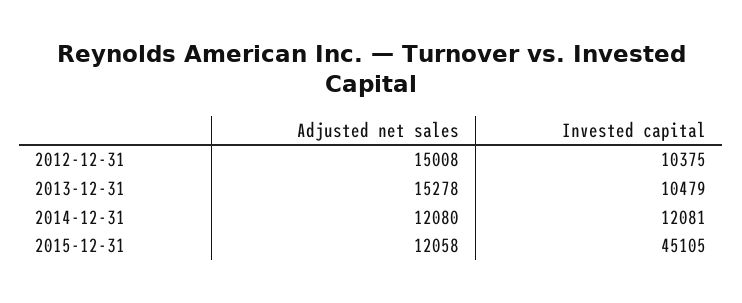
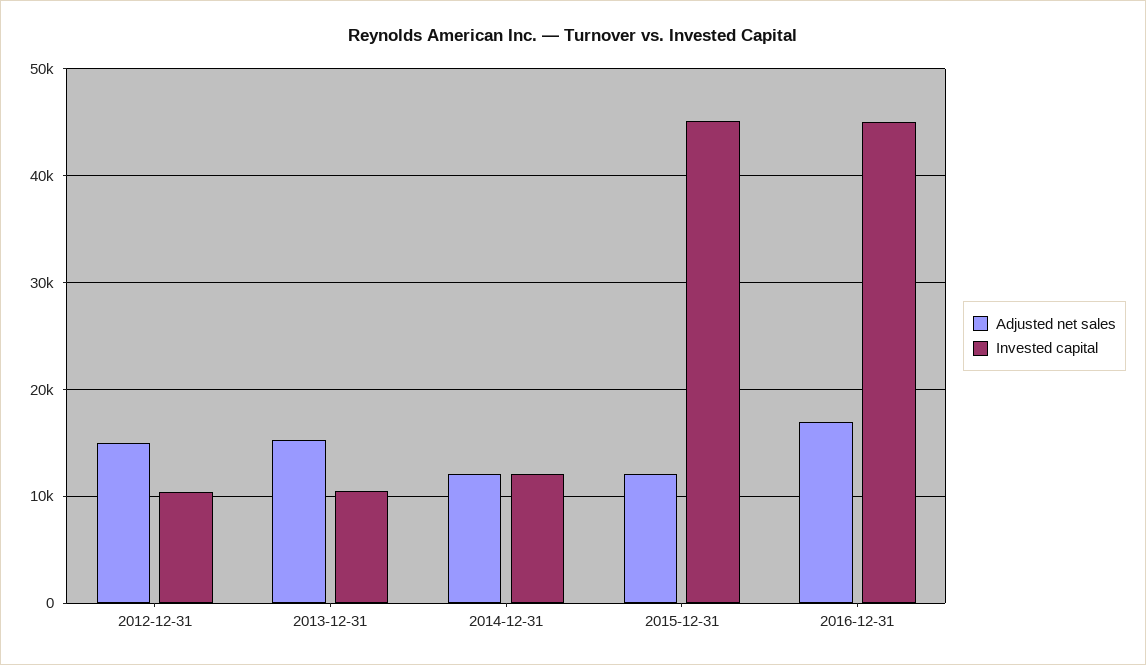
Adjusted net sales, 2016-12-31: none -> 17000
Invested capital, 2016-12-31: none -> 45000

